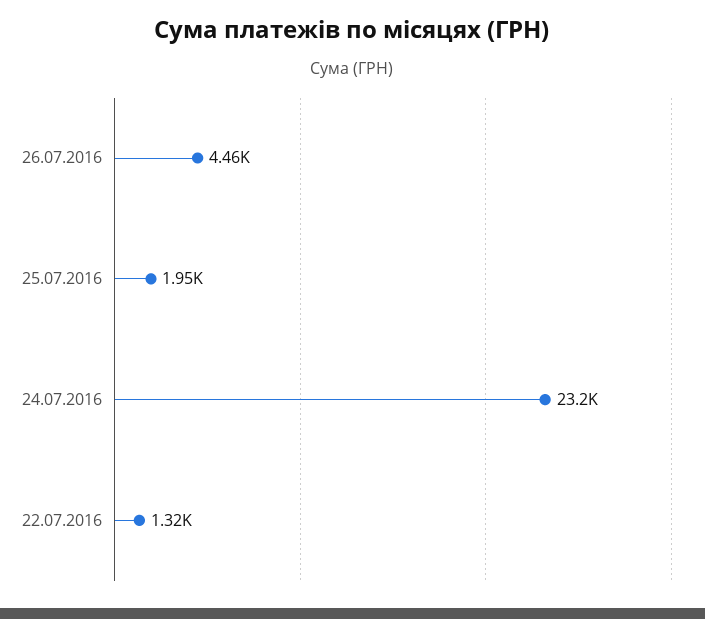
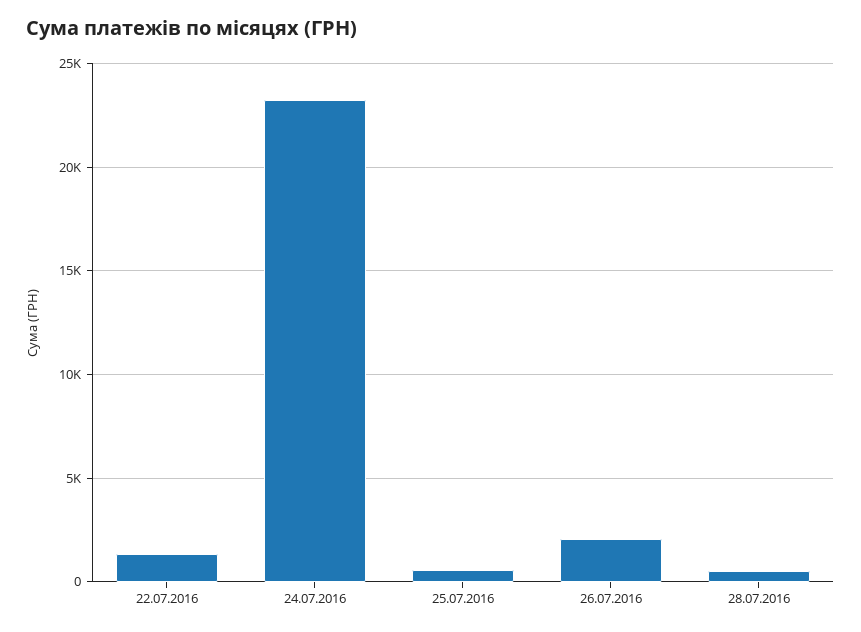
26.07.2016: 4460 -> 2000
25.07.2016: 1950 -> 500
28.07.2016: none -> 500

